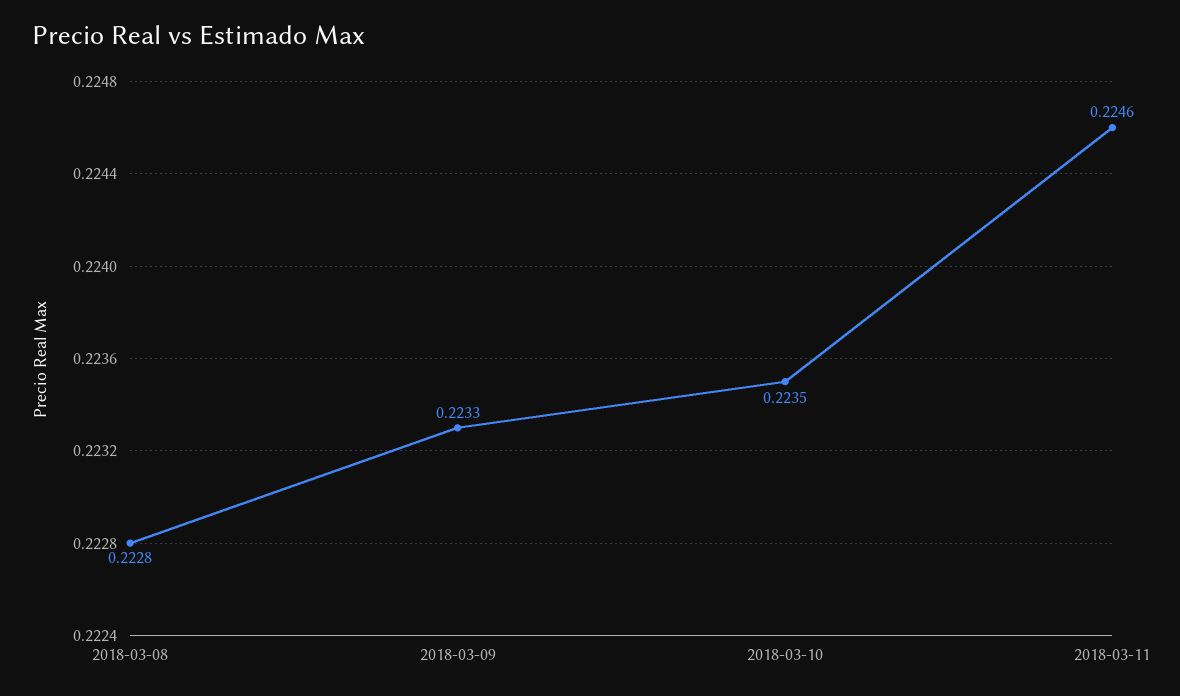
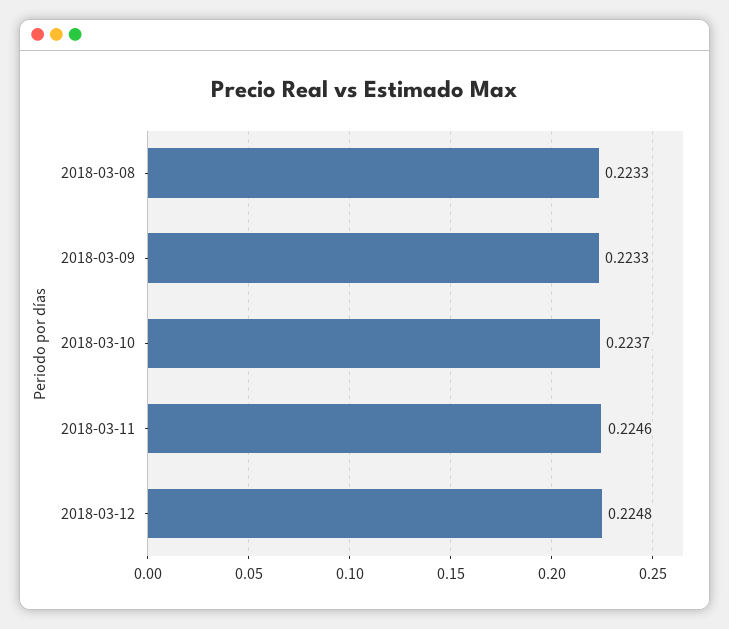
2018-03-08: 0.2228 -> 0.2233
2018-03-10: 0.2235 -> 0.2237
2018-03-12: none -> 0.2248

